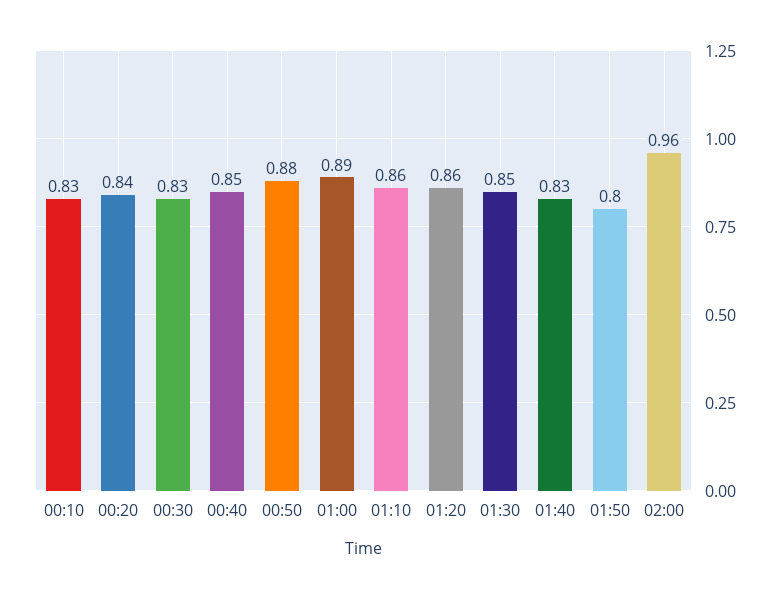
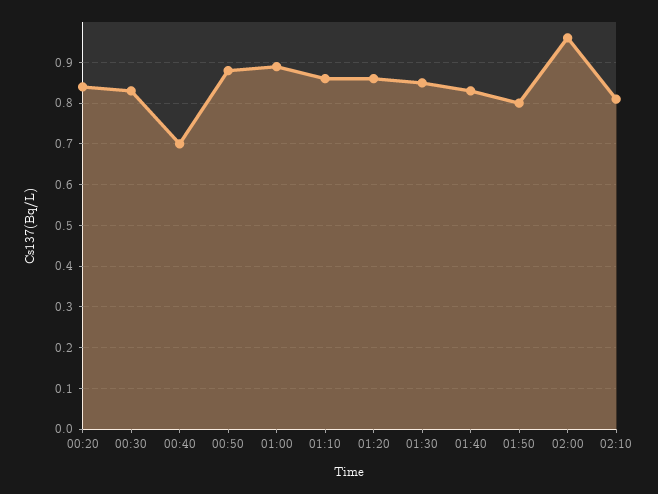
00:10: 0.83 -> none
00:40: 0.85 -> 0.7
02:10: none -> 0.8

